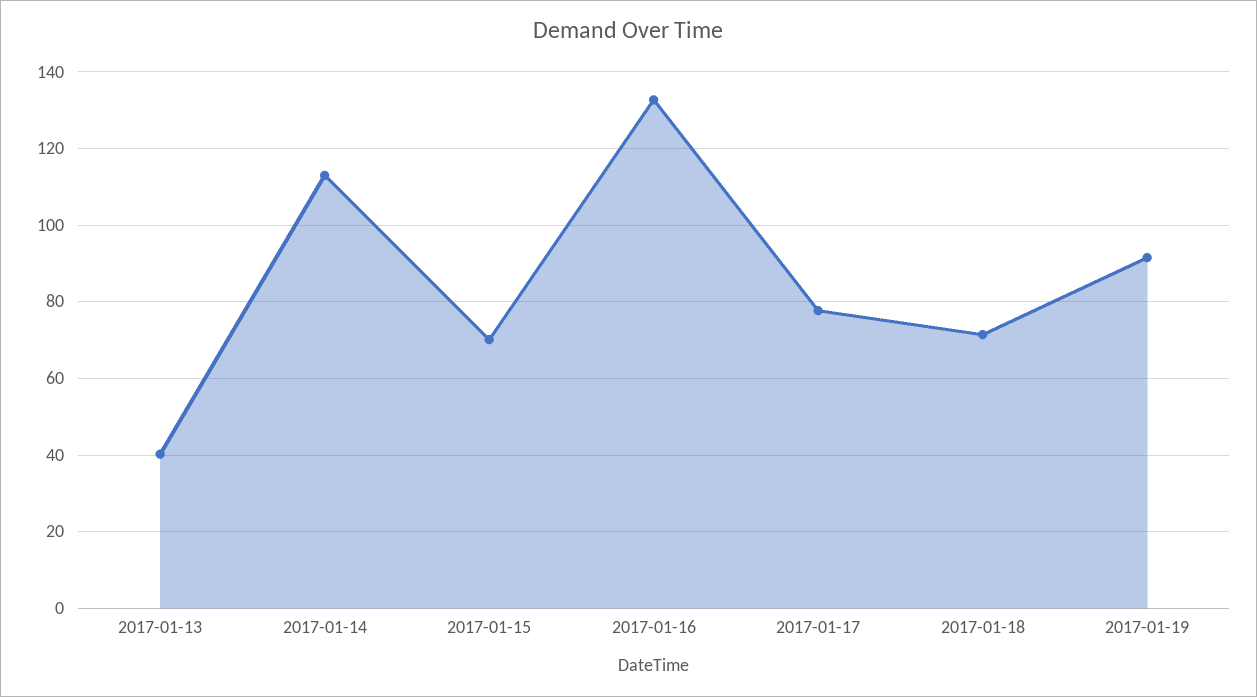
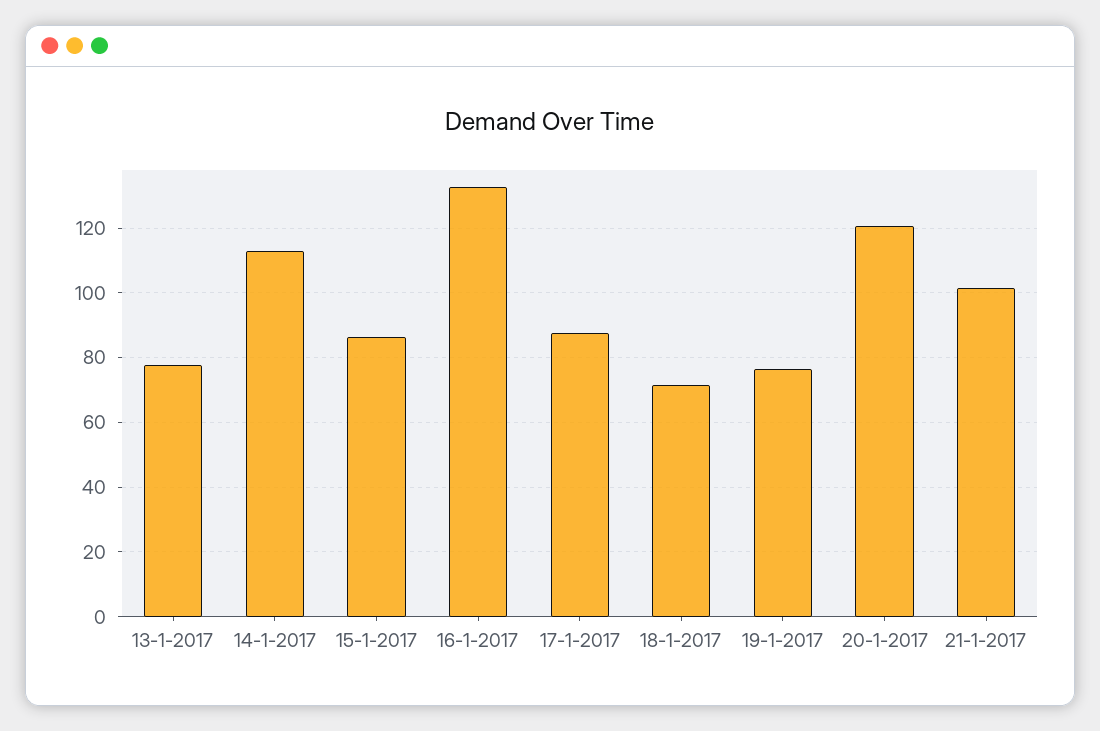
2017-01-13: 40 -> 78
2017-01-15: 70 -> 86
2017-01-17: 78 -> 88
2017-01-19: 92 -> 76
20-1-2017: none -> 120
21-1-2017: none -> 102

